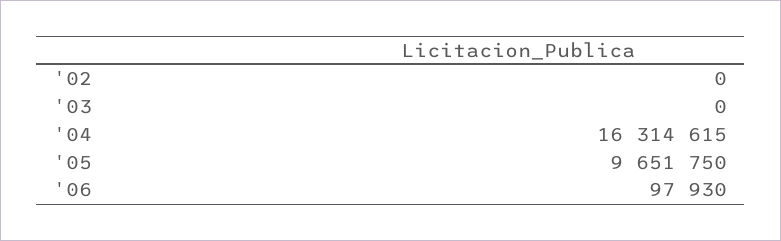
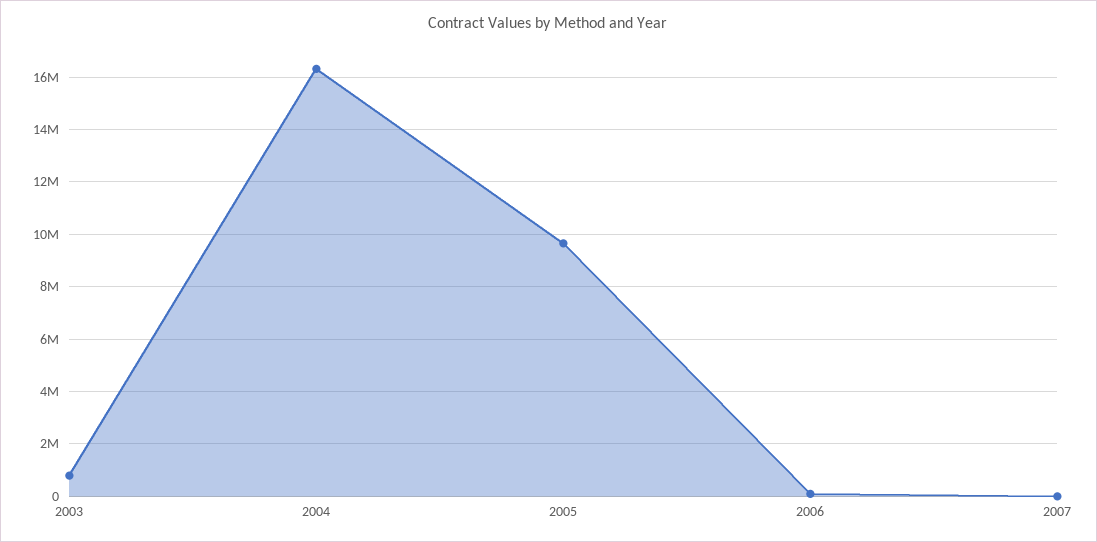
'02: 0 -> none
'03: 0 -> 750000
2007: none -> 0

